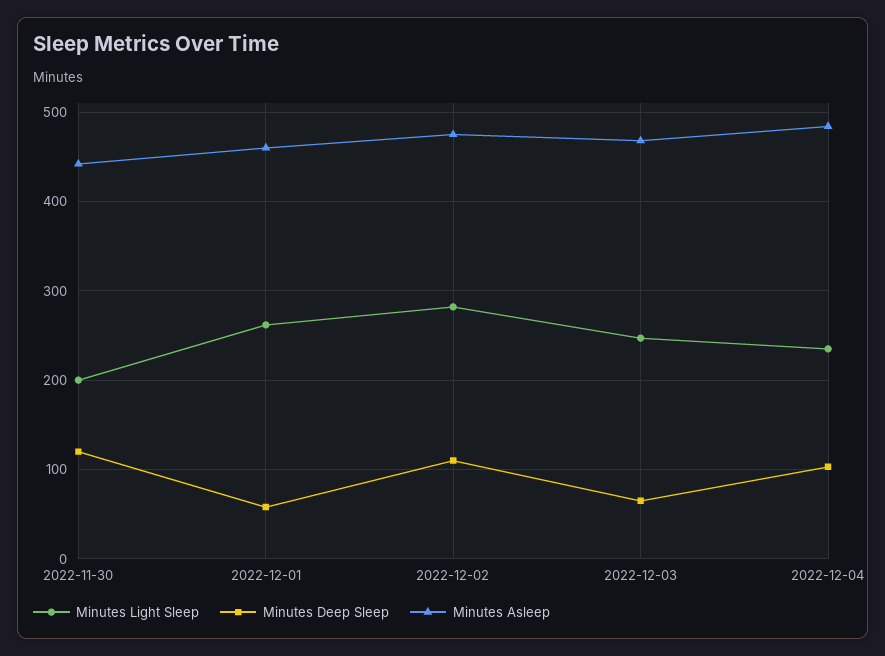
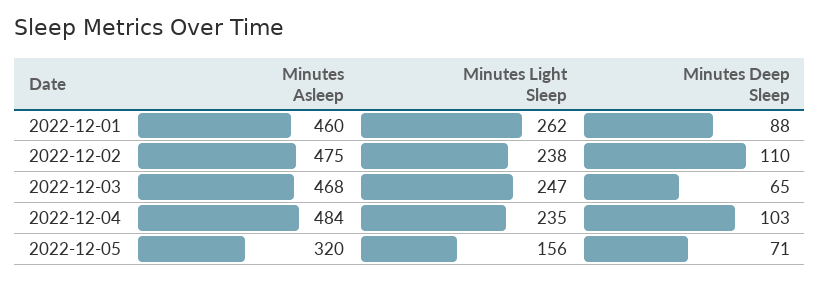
Minutes Light Sleep, 2022-11-30: 200 -> none
Minutes Deep Sleep, 2022-11-30: 120 -> none
Minutes Asleep, 2022-11-30: 440 -> none
Minutes Deep Sleep, 2022-12-01: 60 -> 88
Minutes Light Sleep, 2022-12-02: 280 -> 238
Minutes Asleep, 2022-12-05: none -> 320
Minutes Light Sleep, 2022-12-05: none -> 156
Minutes Deep Sleep, 2022-12-05: none -> 71

